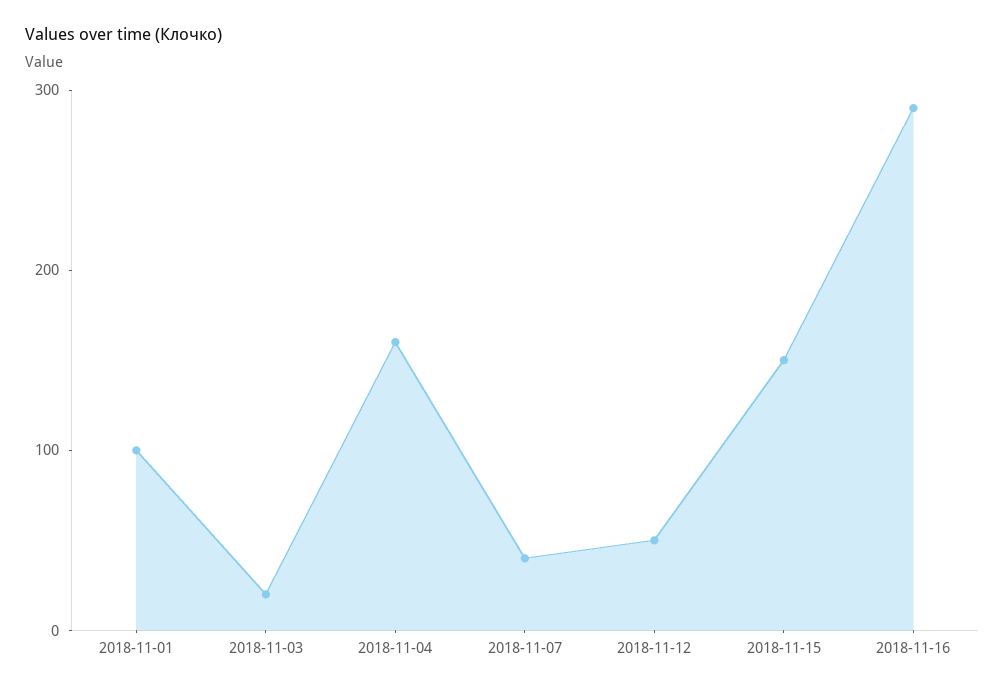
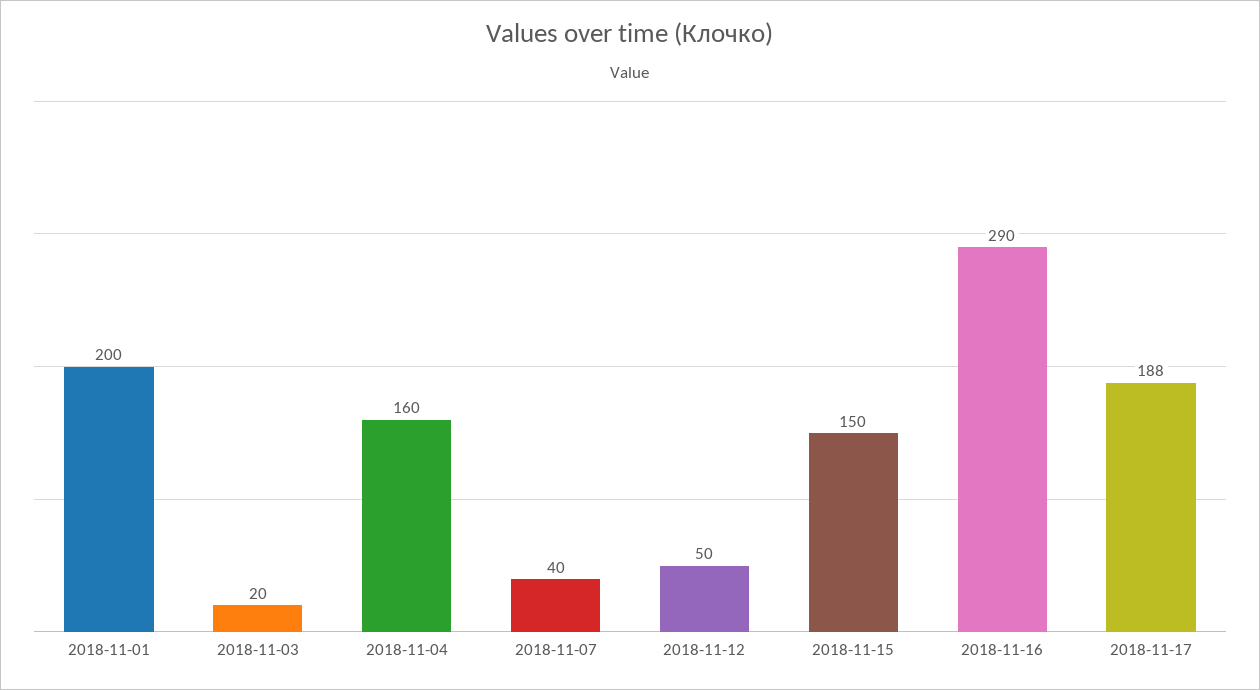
2018-11-01: 100 -> 200
2018-11-17: none -> 188

